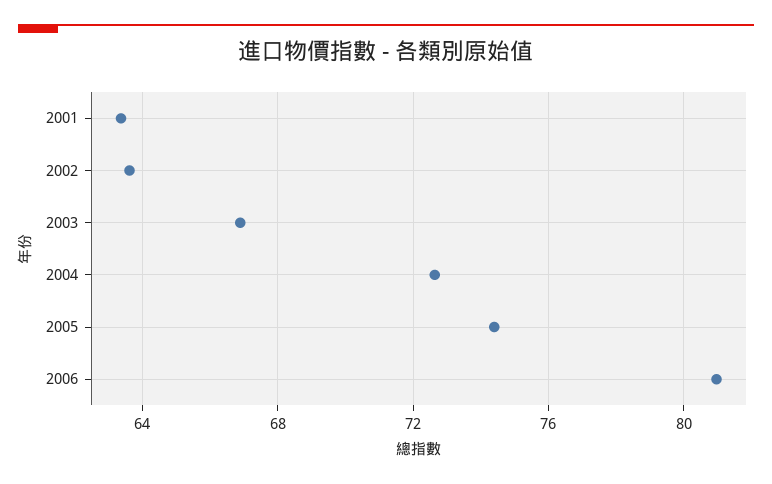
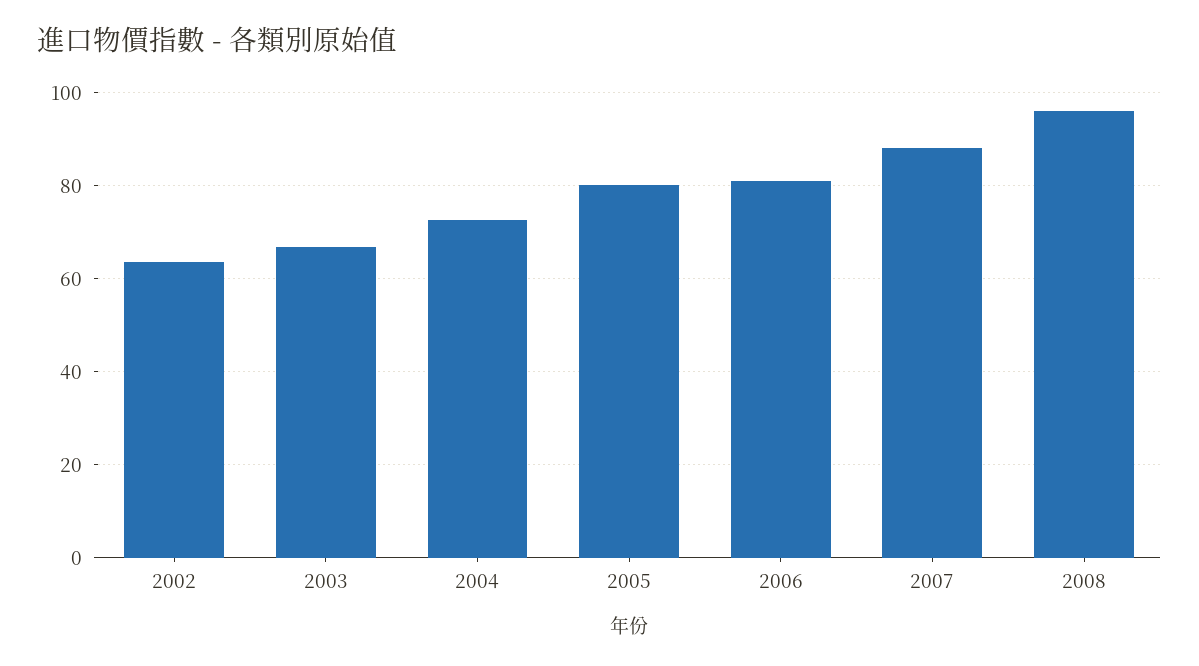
2001: 63.5 -> none
2005: 74.5 -> 80
2007: none -> 88
2008: none -> 96

